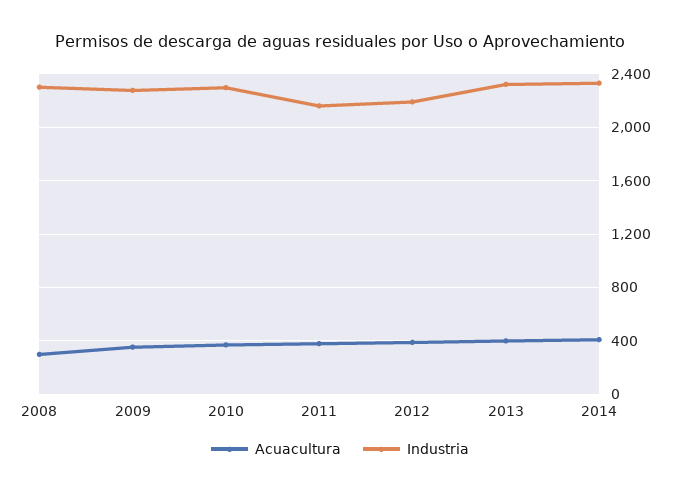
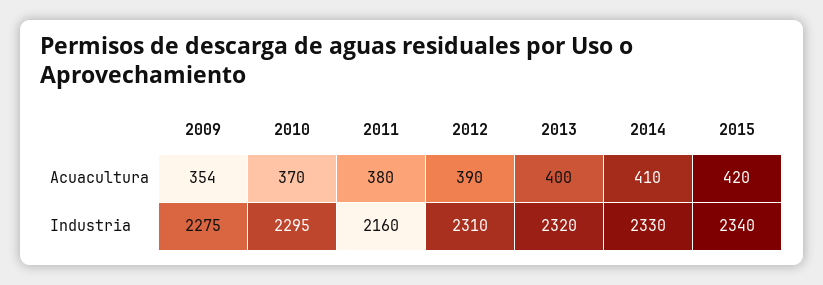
Acuacultura, 2008: 300 -> none
Industria, 2008: 2300 -> none
Industria, 2012: 2200 -> 2310
Acuacultura, 2015: none -> 420
Industria, 2015: none -> 2340

